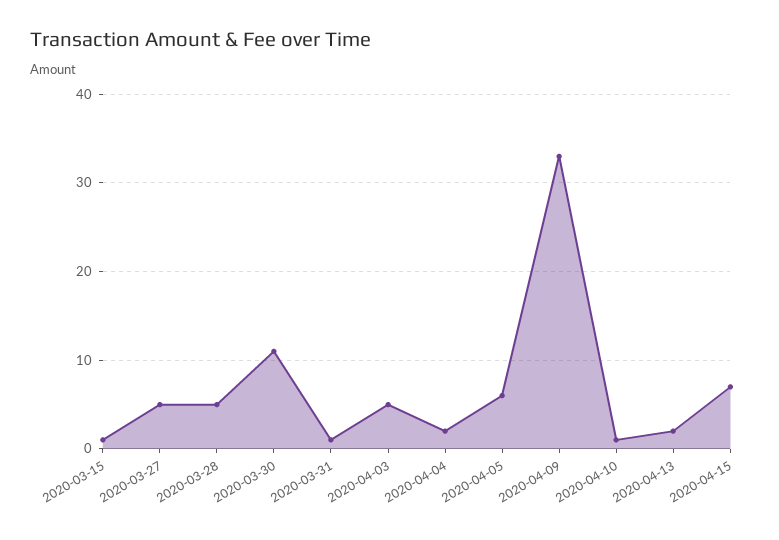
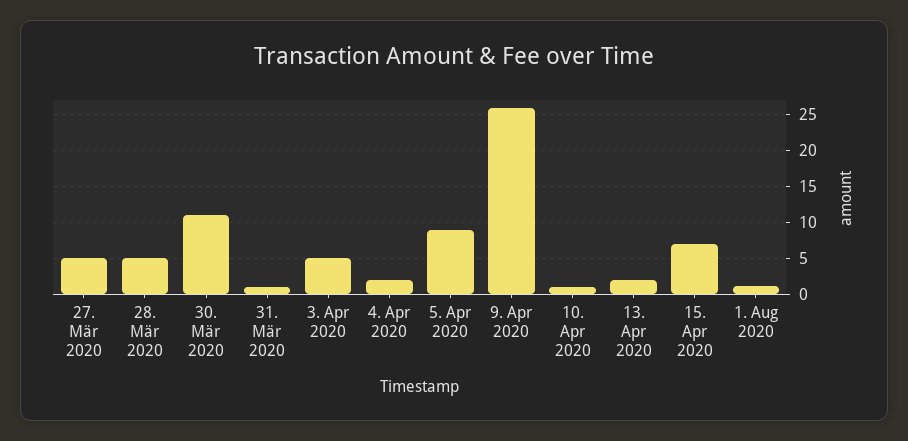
2020-03-15: 1 -> none
2020-04-05: 6 -> 9
2020-04-09: 33 -> 26
1. Aug 2020: none -> 1

